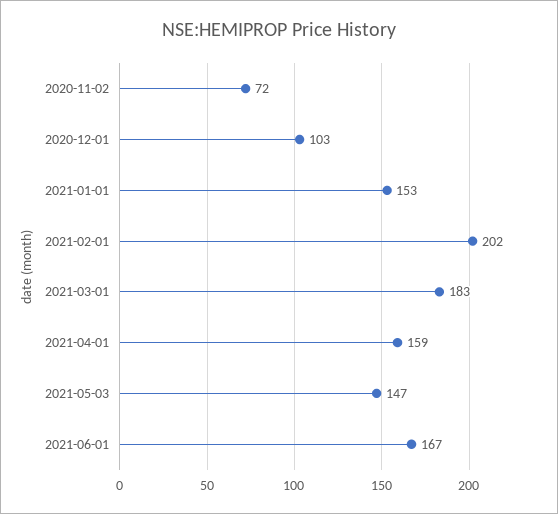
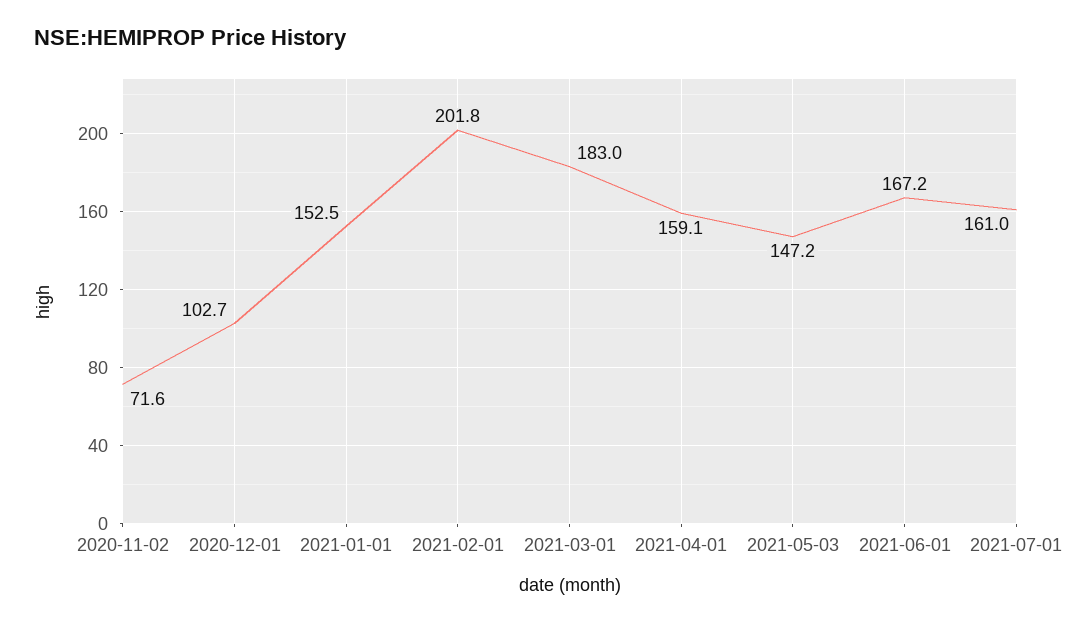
2021-07-01: none -> 161

